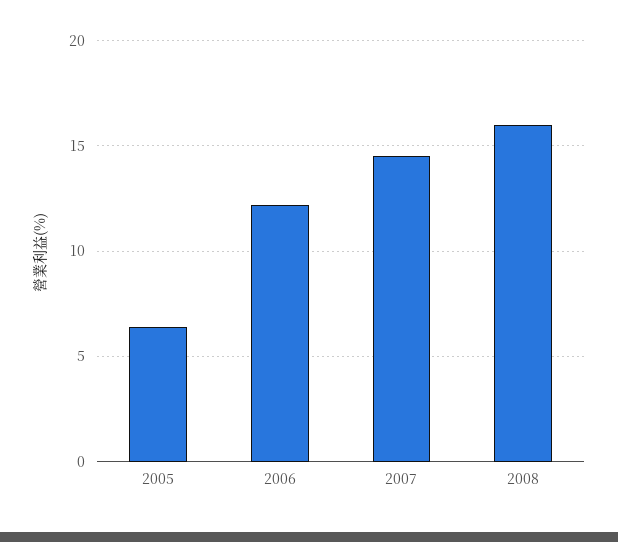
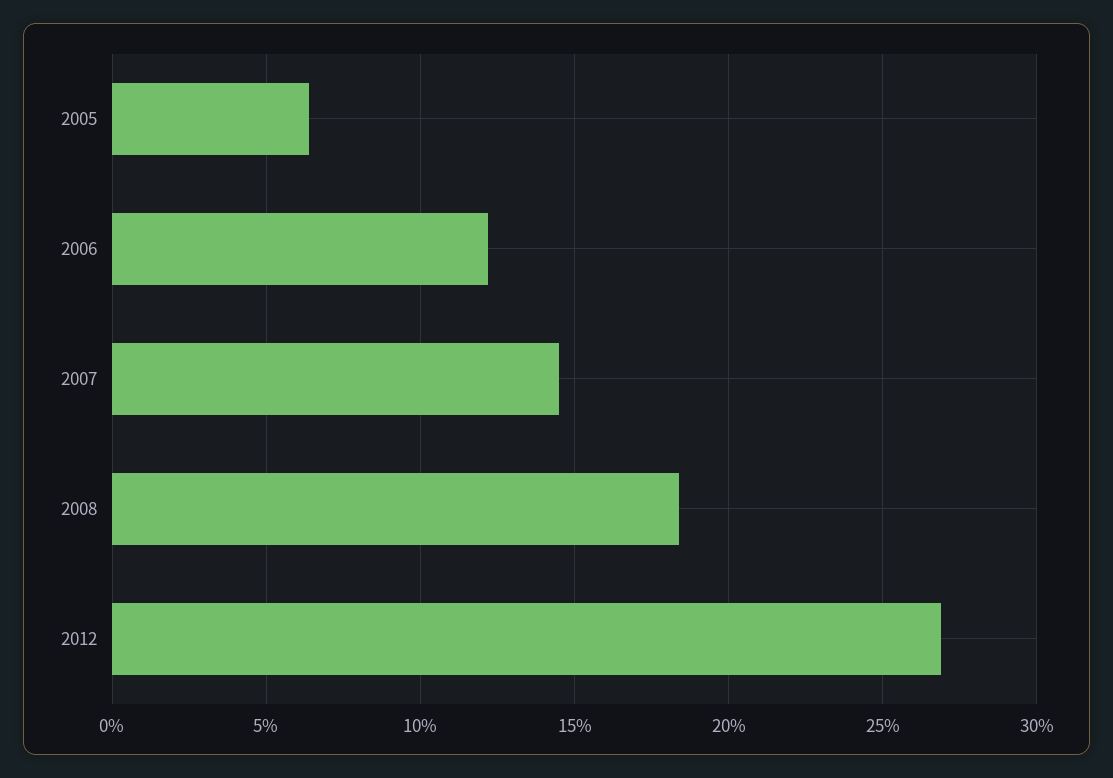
2008: 16 -> 18.5
2012: none -> 27

